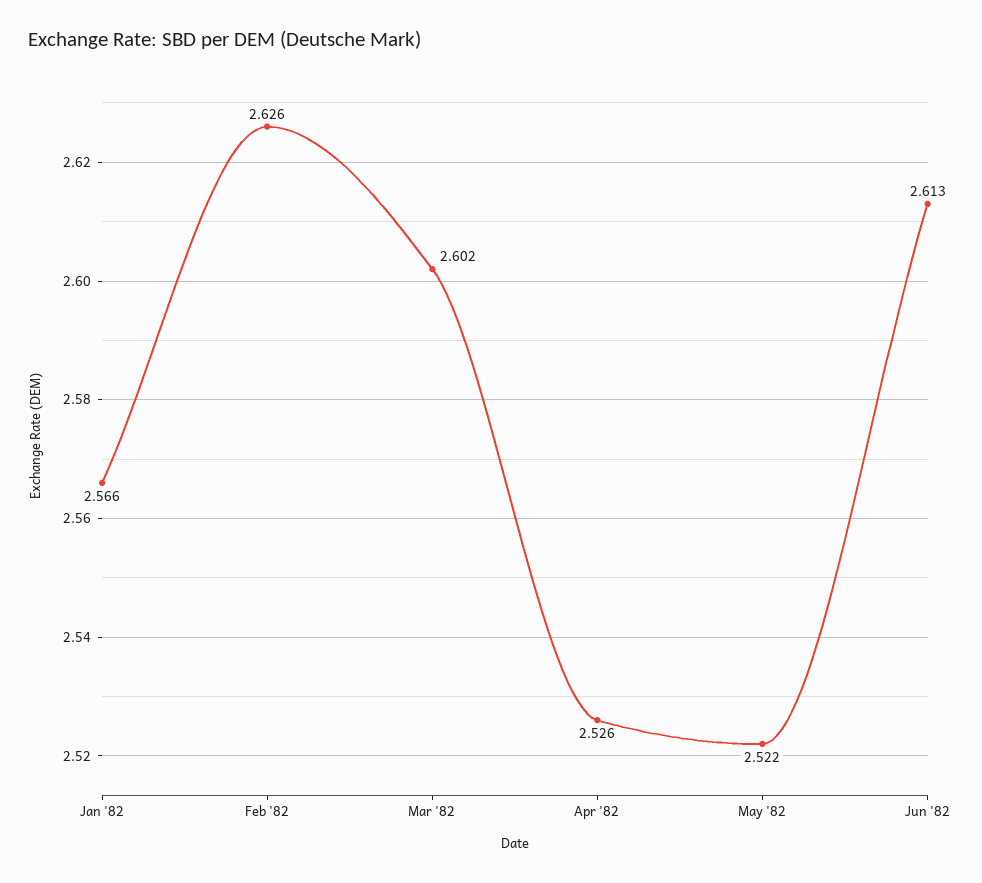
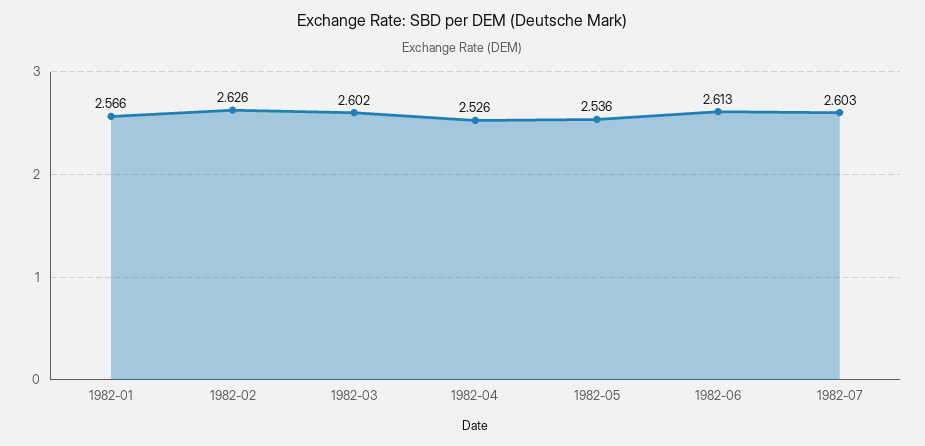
May '82: 2.522 -> 2.536
1982-07: none -> 2.603

